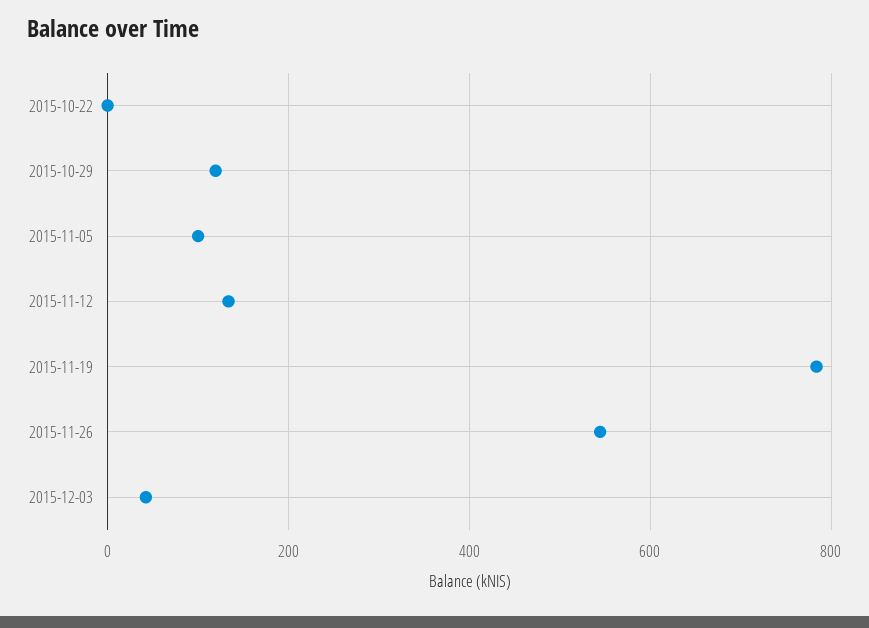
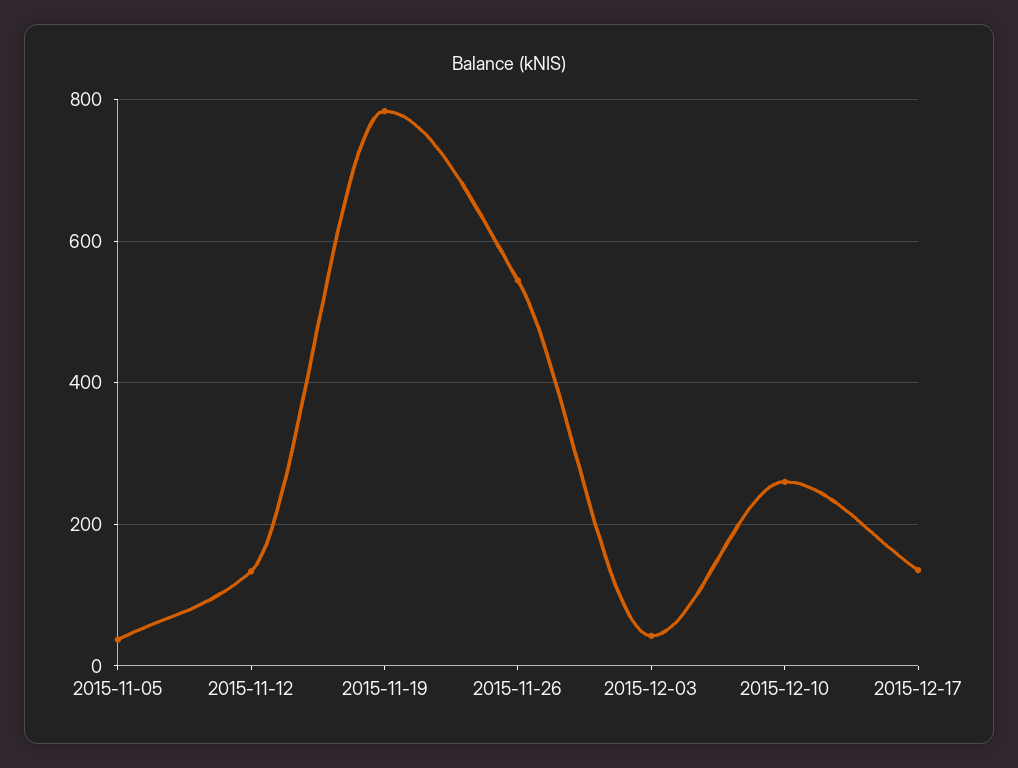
2015-10-22: 0 -> none
2015-10-29: 120 -> none
2015-11-05: 100 -> 40
2015-12-10: none -> 260
2015-12-17: none -> 140

